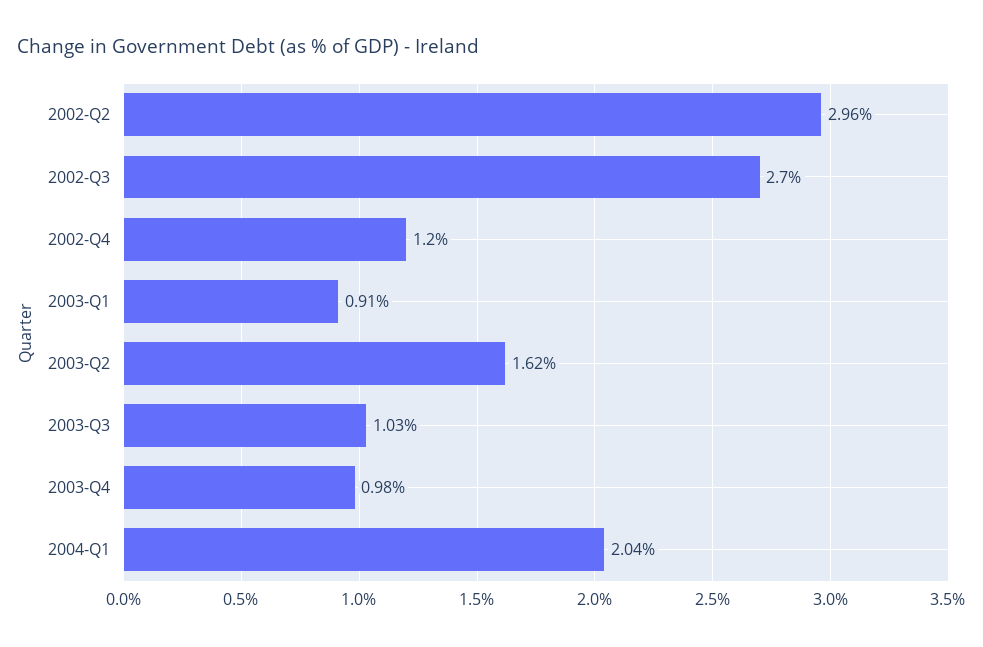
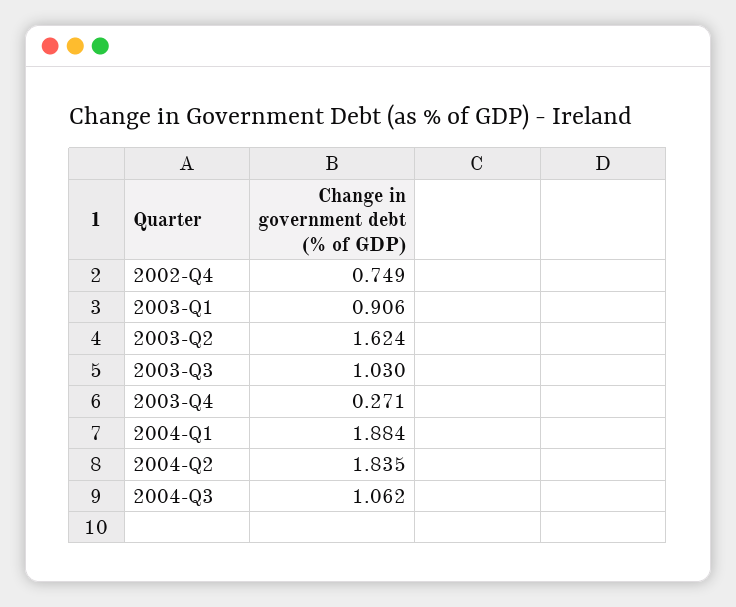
2002-Q2: 2.96 -> none
2002-Q3: 2.7 -> none
2002-Q4: 1.2 -> 0.749
2003-Q4: 0.98 -> 0.271
2004-Q1: 2.04 -> 1.884
2004-Q2: none -> 1.835
2004-Q3: none -> 1.062

